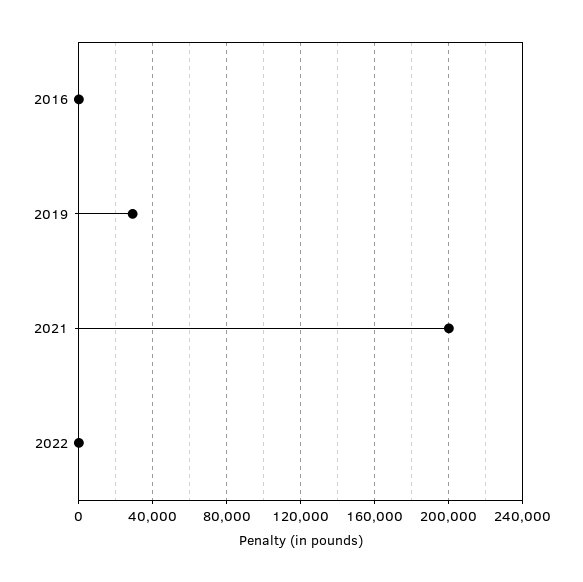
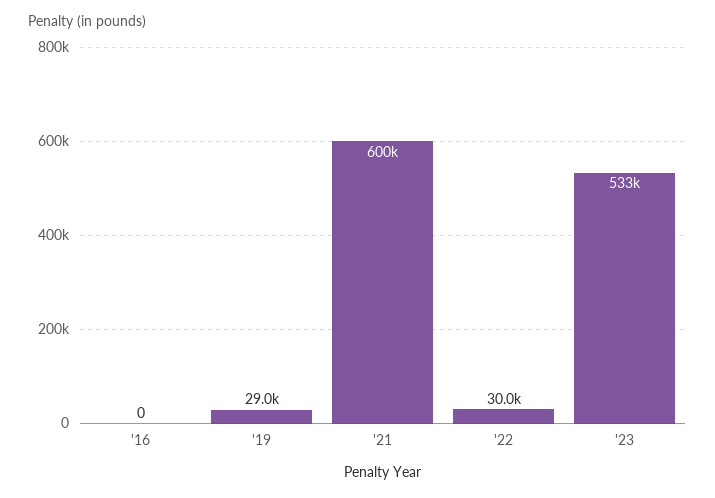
2021: 200000 -> 600000
2022: 0 -> 30000
'23: none -> 533000

